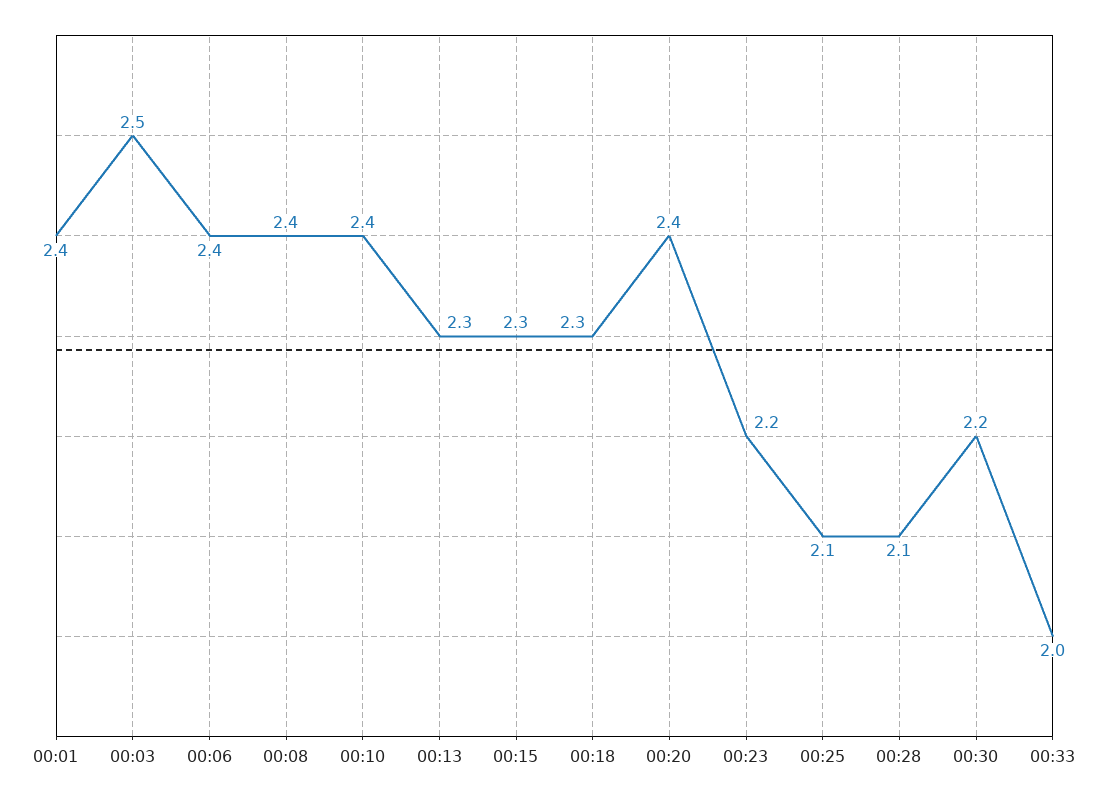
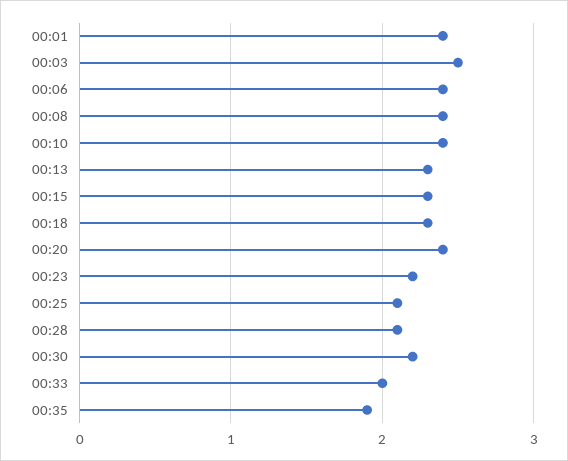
00:35: none -> 1.9

